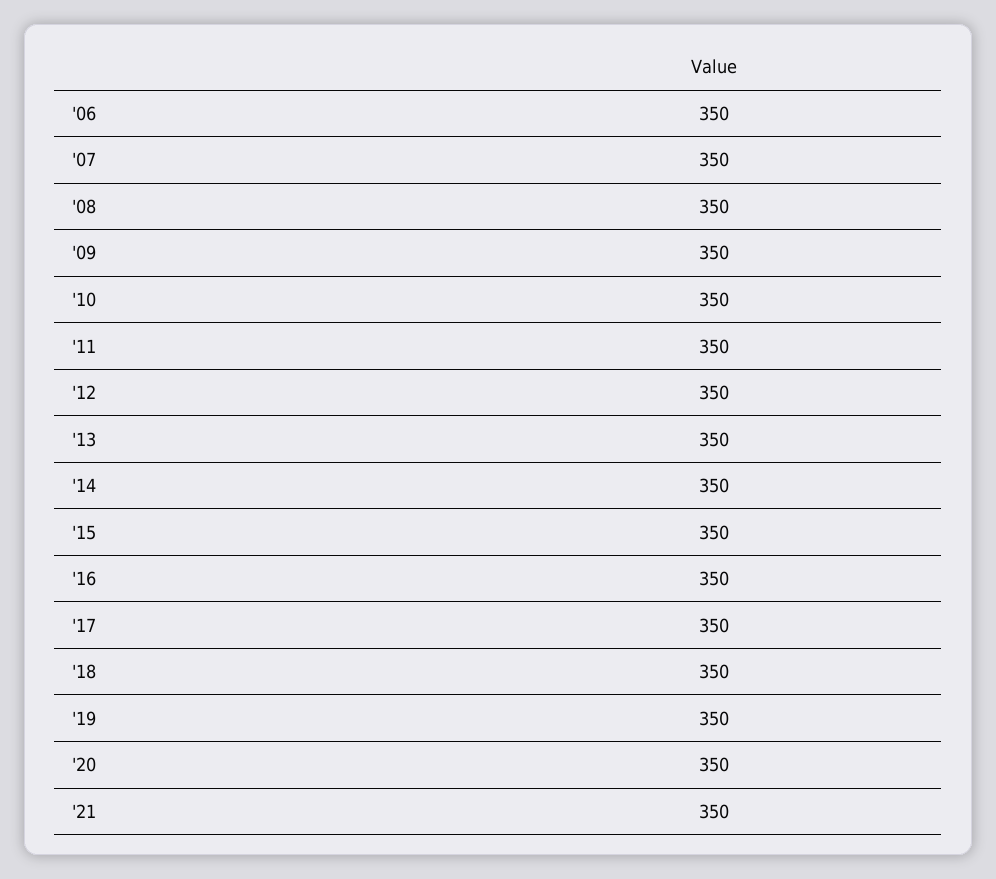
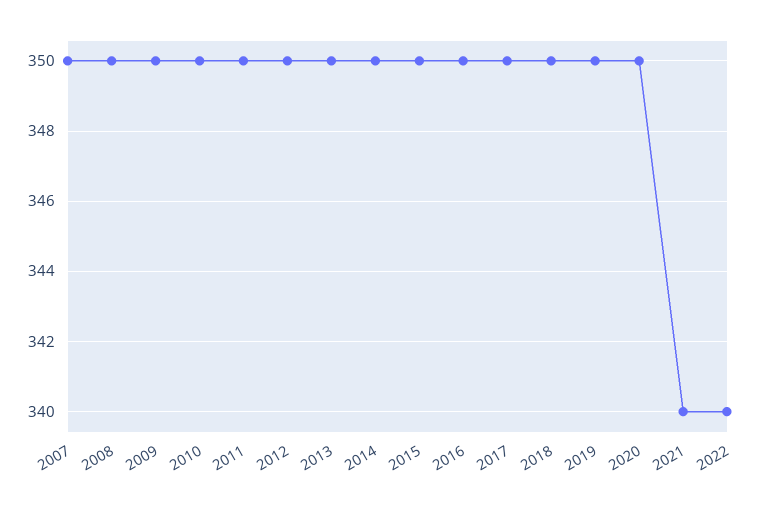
'06: 350 -> none
'21: 350 -> 340
2022: none -> 340

